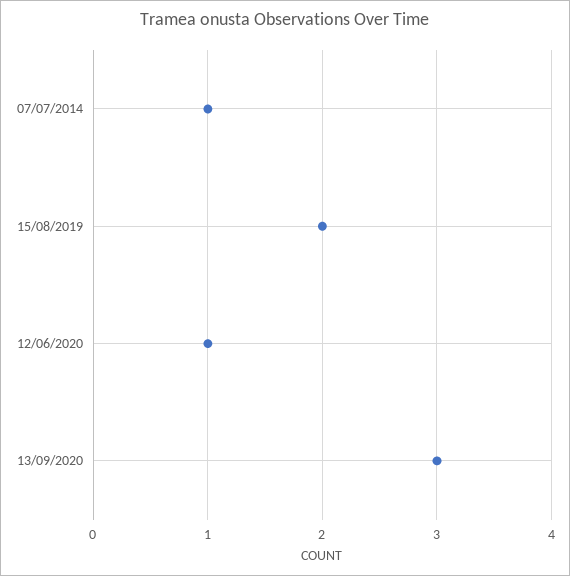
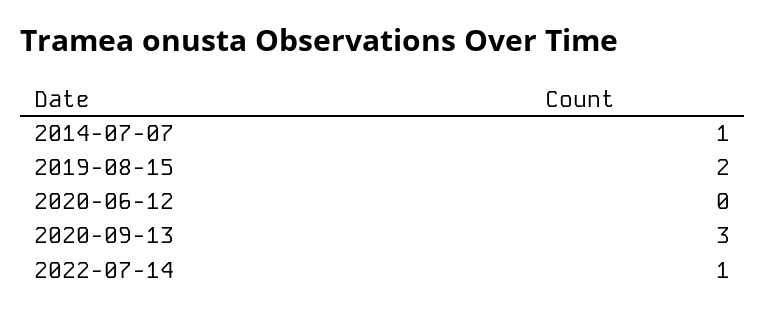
12/06/2020: 1 -> 0
2022-07-14: none -> 1

